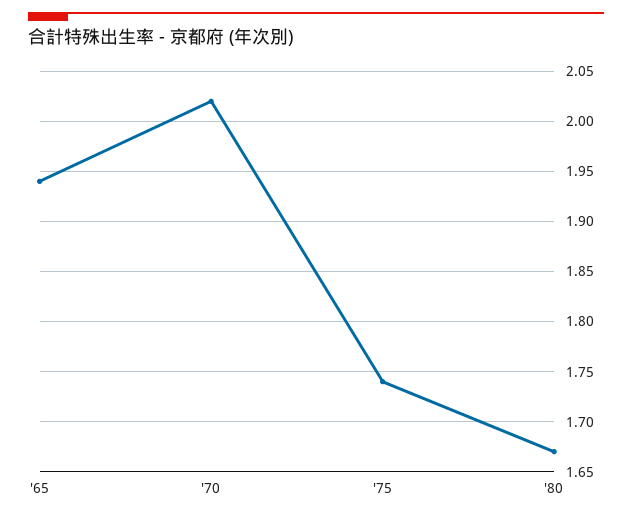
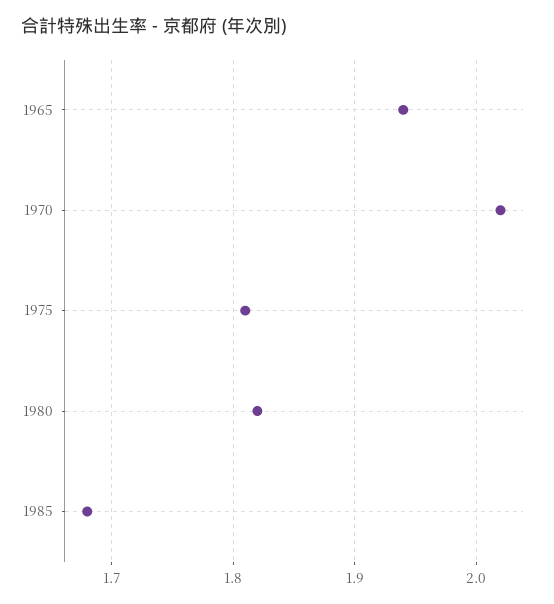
'75: 1.74 -> 1.81
'80: 1.67 -> 1.82
1985: none -> 1.68

